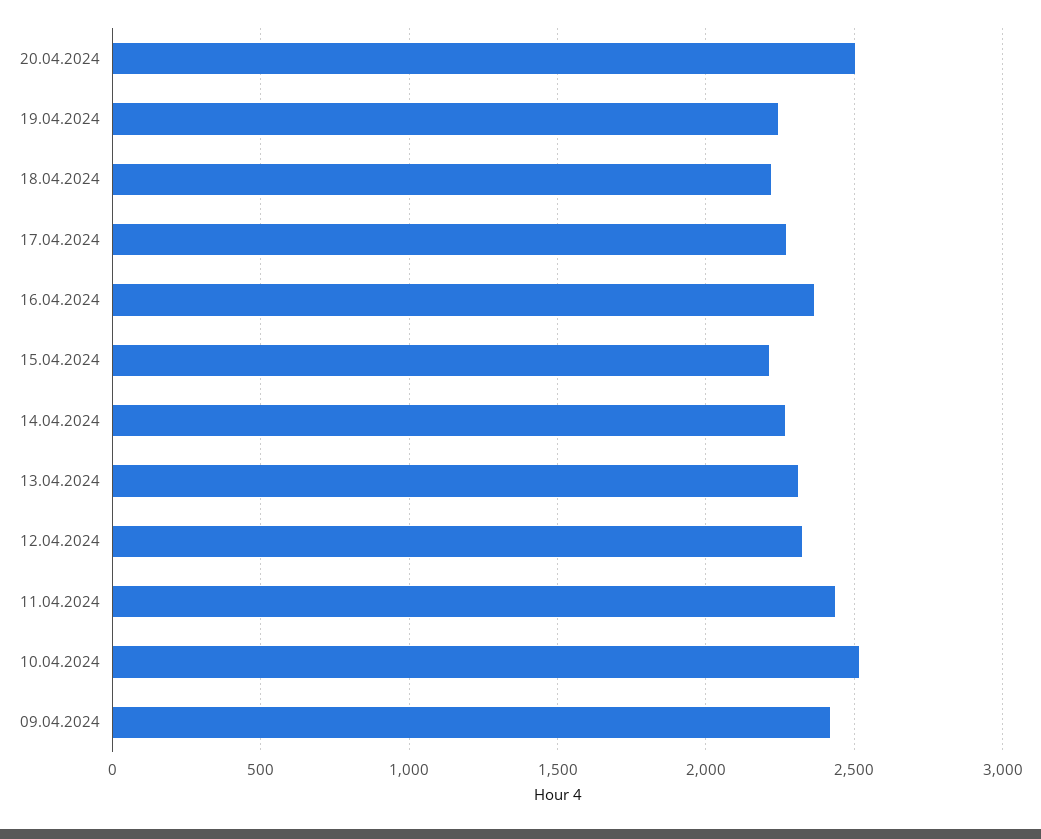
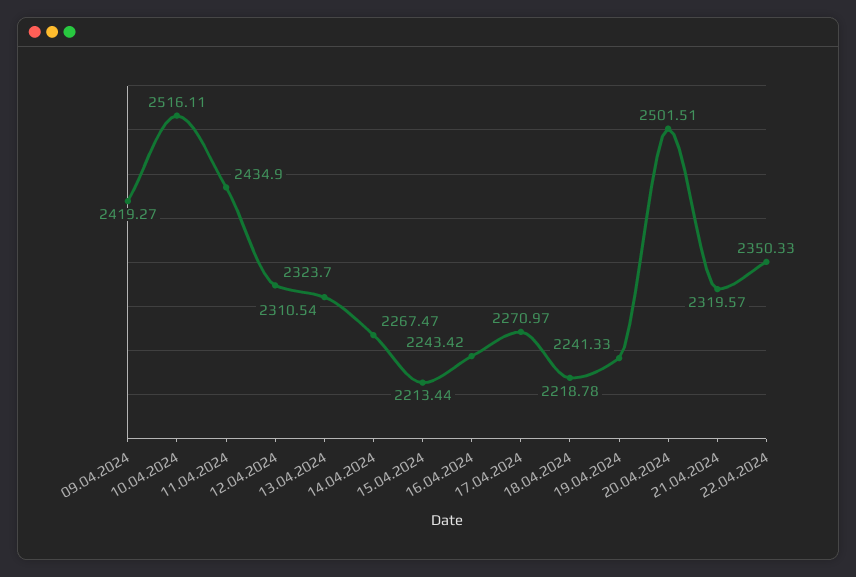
16.04.2024: 2350 -> 2243.42
21.04.2024: none -> 2319.57
22.04.2024: none -> 2350.33

